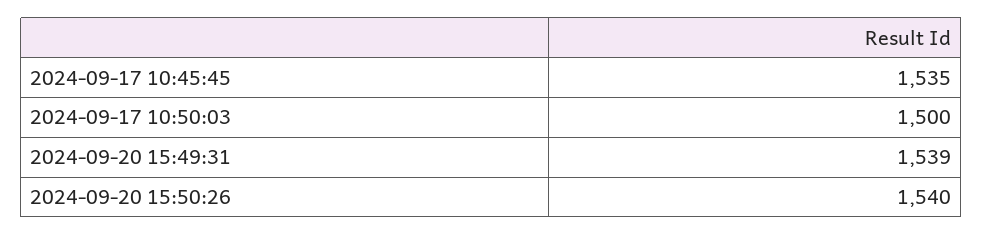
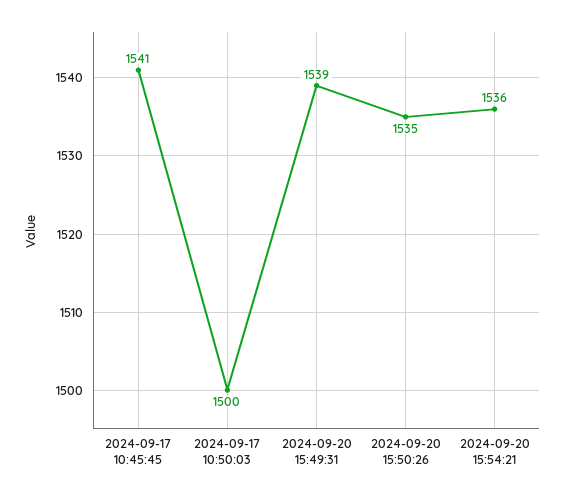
2024-09-17 10:45:45: 1535 -> 1541
2024-09-20 15:50:26: 1540 -> 1535
2024-09-20 15:54:21: none -> 1536

